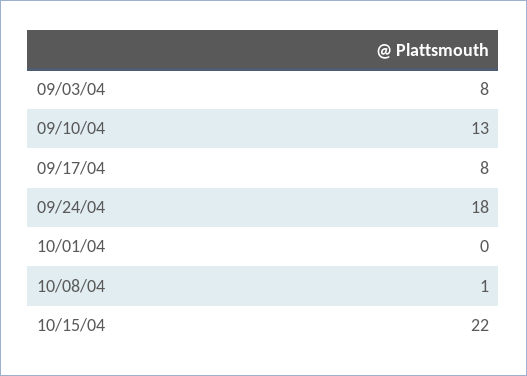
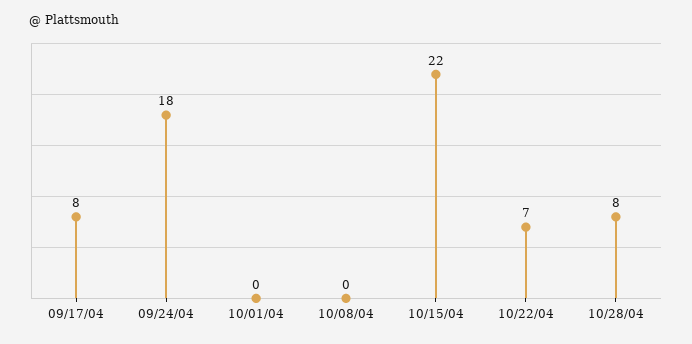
09/03/04: 8 -> none
09/10/04: 13 -> none
10/08/04: 1 -> 0
10/22/04: none -> 7
10/28/04: none -> 8

